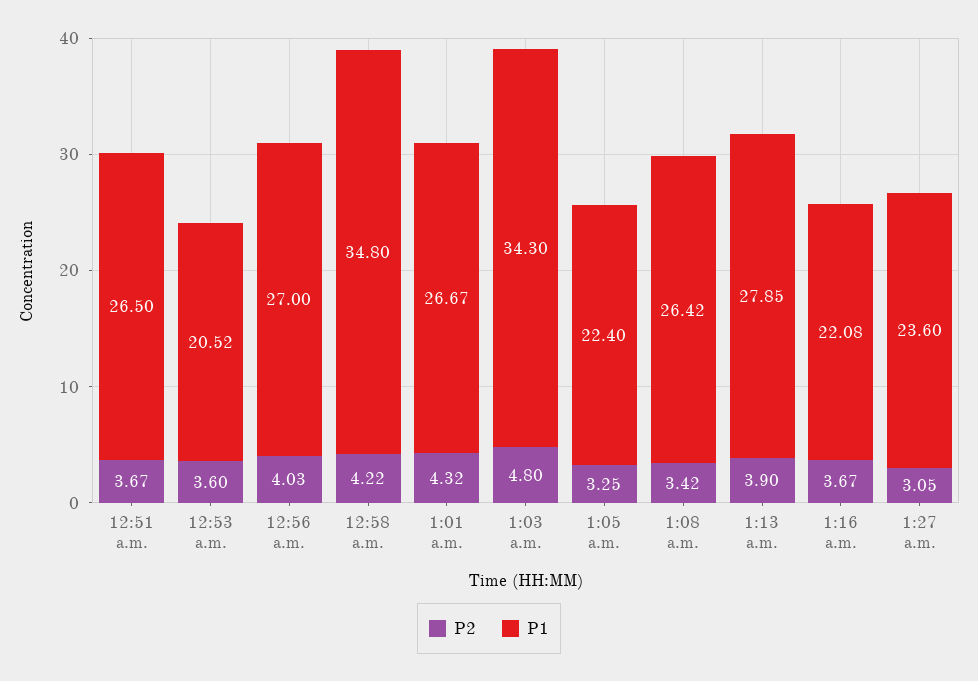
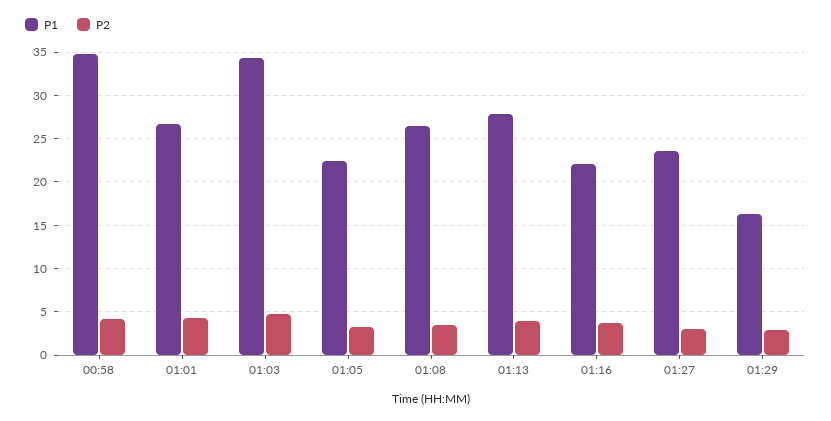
P2, 12:51 a.m.: 3.67 -> none
P1, 12:51 a.m.: 26.5 -> none
P2, 12:53 a.m.: 3.6 -> none
P1, 12:53 a.m.: 20.52 -> none
P2, 12:56 a.m.: 4.03 -> none
P1, 12:56 a.m.: 27 -> none
P1, 01:29: none -> 16
P2, 01:29: none -> 3

